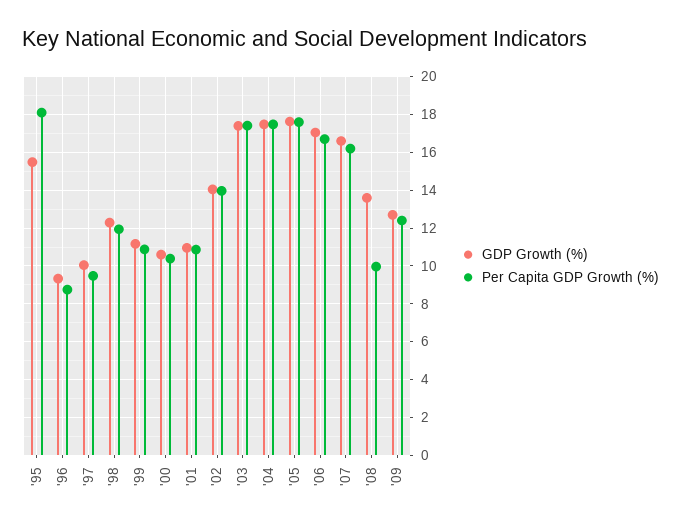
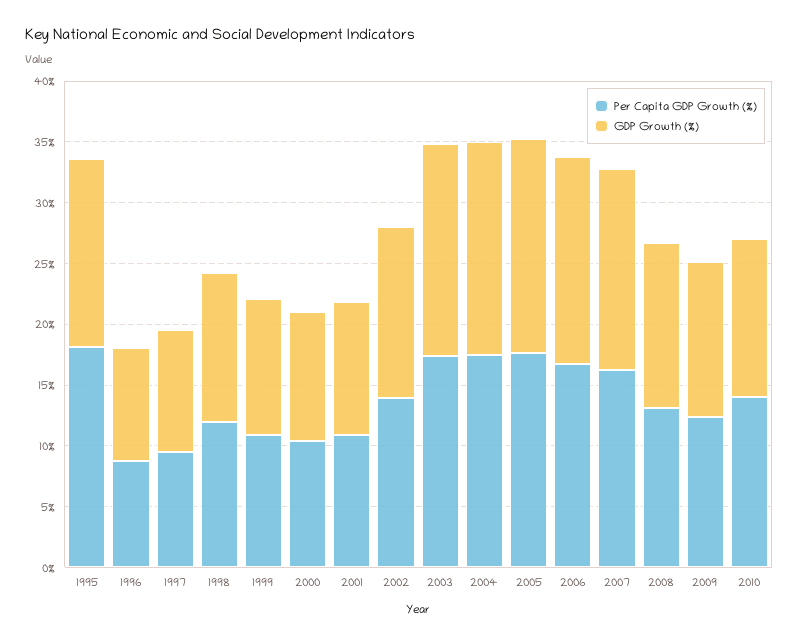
Per Capita GDP Growth (%), '08: 10 -> 13
Per Capita GDP Growth (%), 2010: none -> 14
GDP Growth (%), 2010: none -> 13

